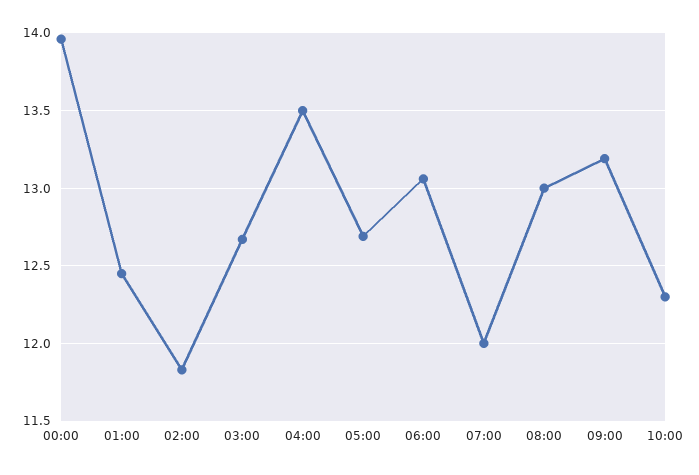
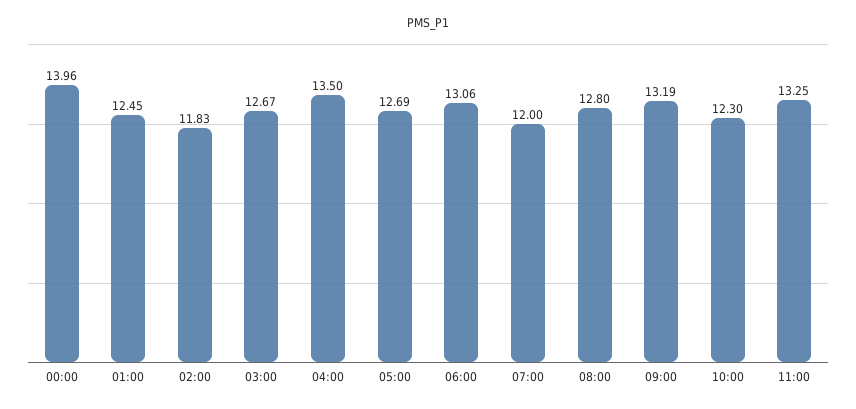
08:00: 13 -> 12.8
11:00: none -> 13.25

